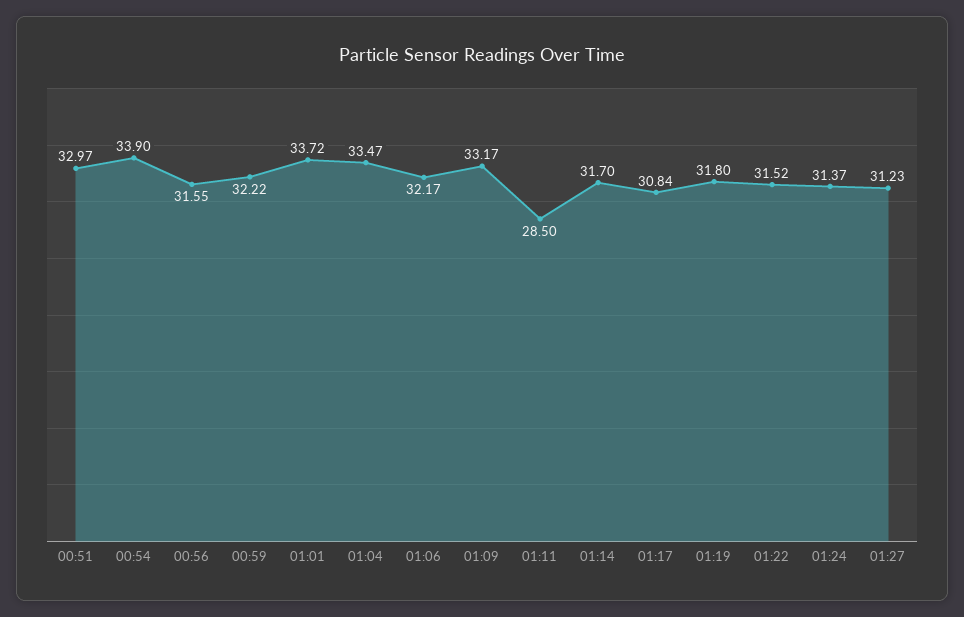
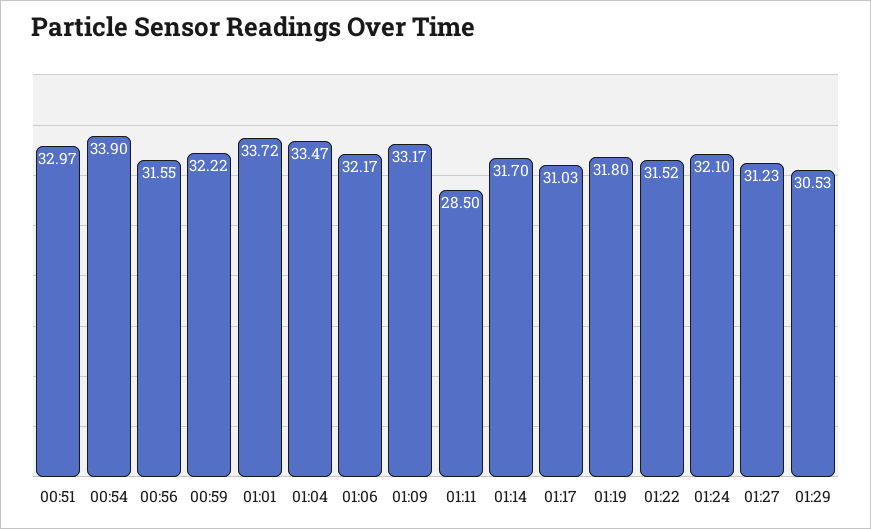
01:17: 30.84 -> 31.03
01:24: 31.37 -> 32.1
01:29: none -> 30.53

